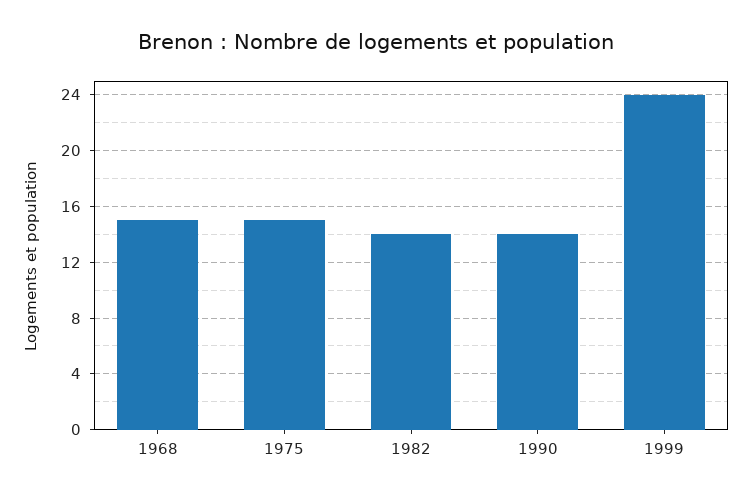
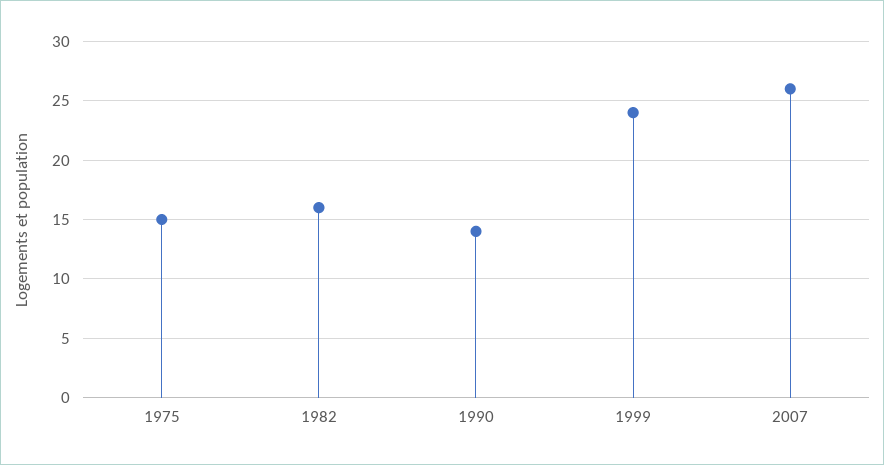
1968: 15 -> none
1982: 14 -> 16
2007: none -> 26

